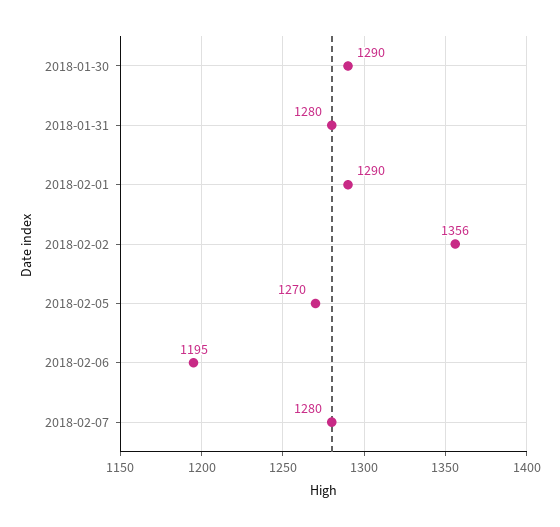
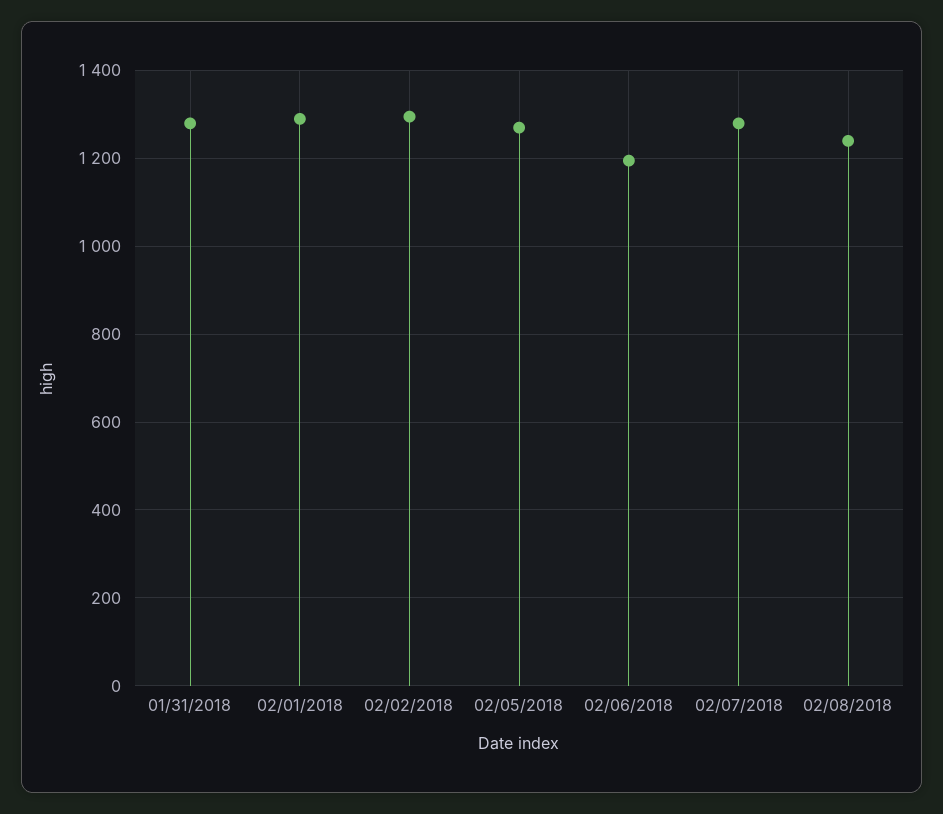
2018-01-30: 1290 -> none
2018-02-02: 1356 -> 1300
02/08/2018: none -> 1240

